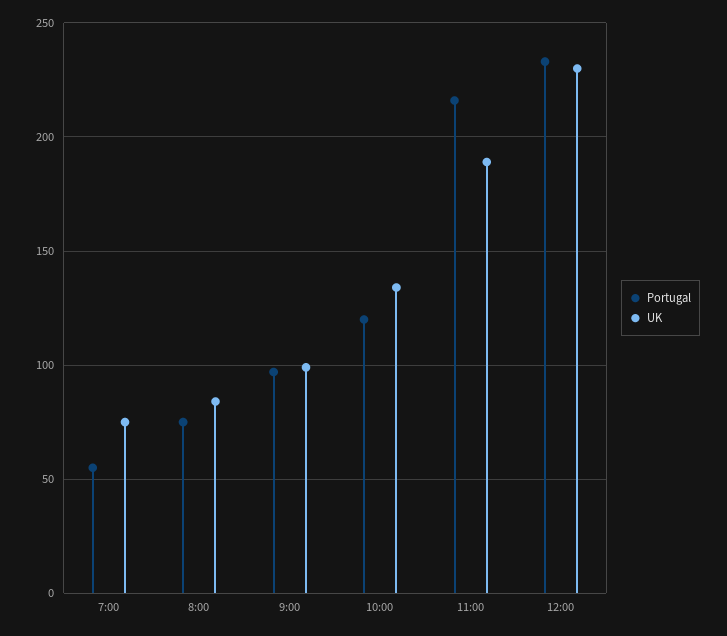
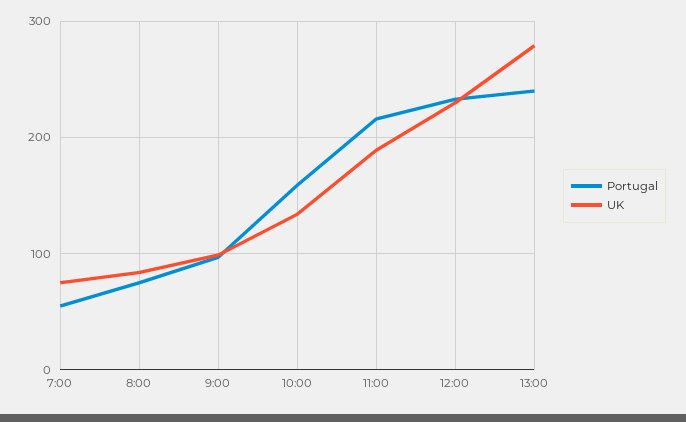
Portugal, 10:00: 120 -> 160
Portugal, 13:00: none -> 240
UK, 13:00: none -> 280

